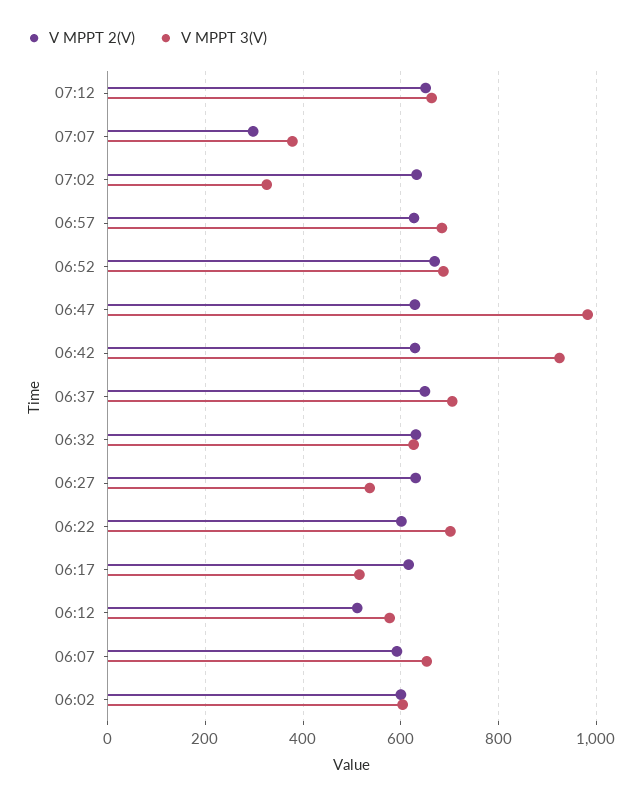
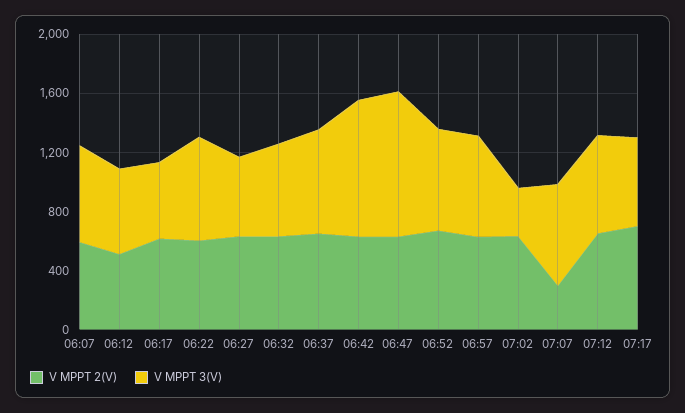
V MPPT 3(V), 07:07: 380 -> 700
V MPPT 2(V), 06:02: 600 -> none
V MPPT 3(V), 06:02: 600 -> none
V MPPT 2(V), 07:17: none -> 700
V MPPT 3(V), 07:17: none -> 600

